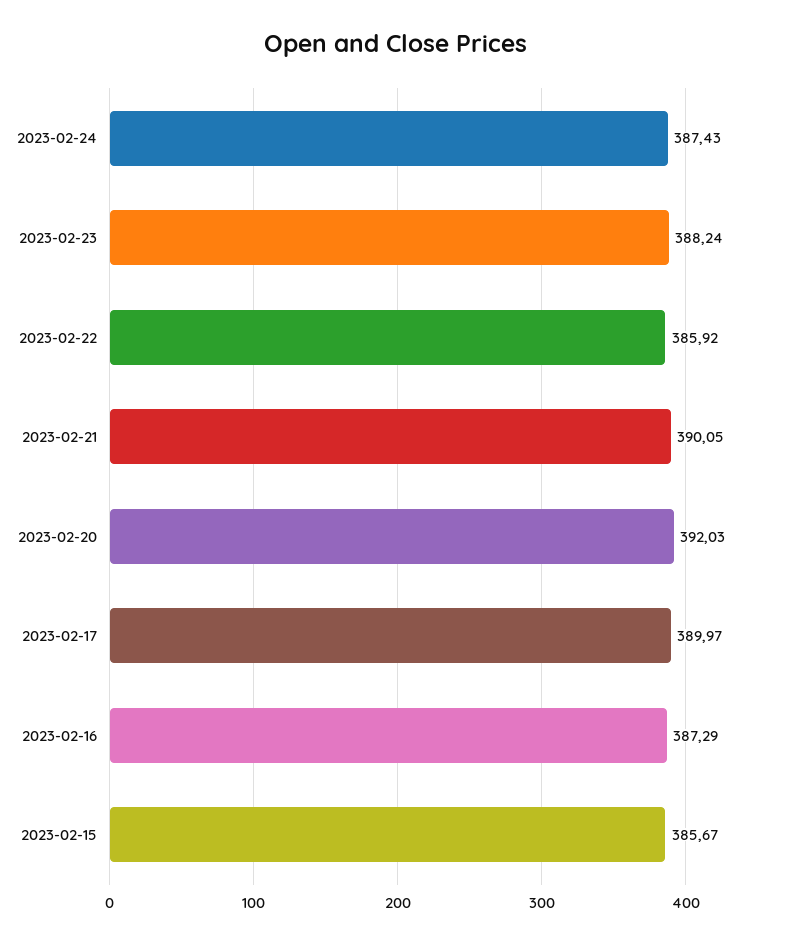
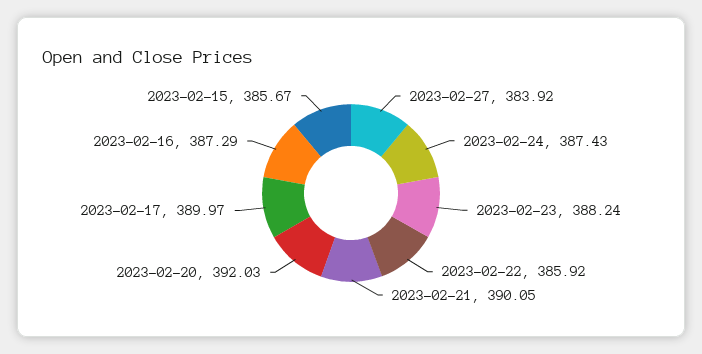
2023-02-27: none -> 383.92

